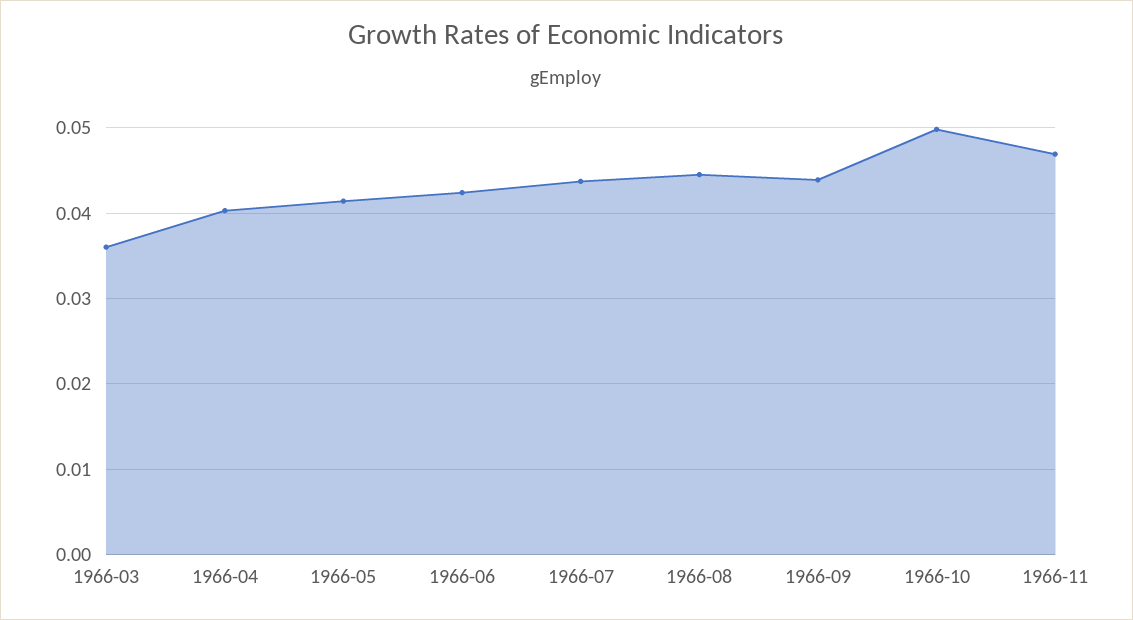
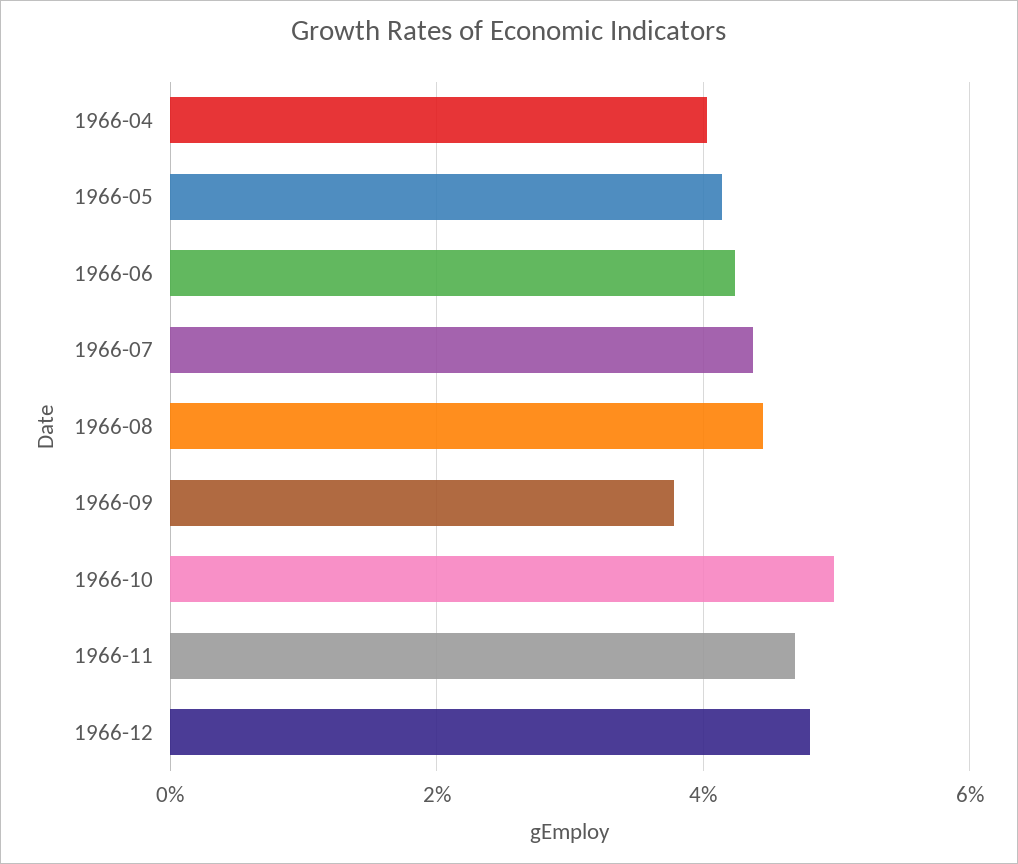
1966-03: 0.036 -> none
1966-09: 0.044 -> 0.038
1966-12: none -> 0.048

